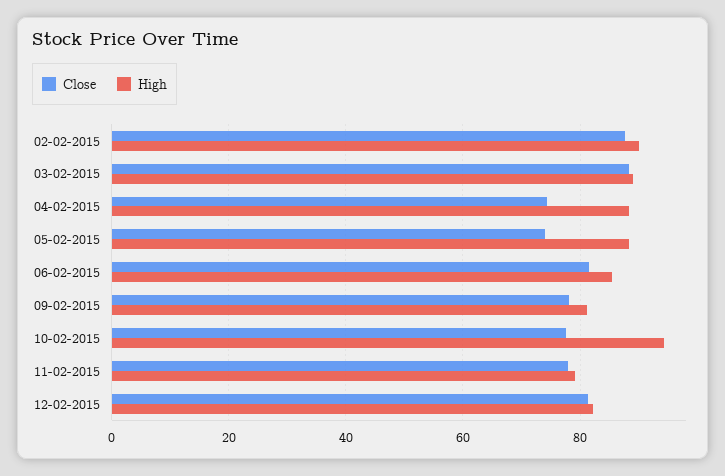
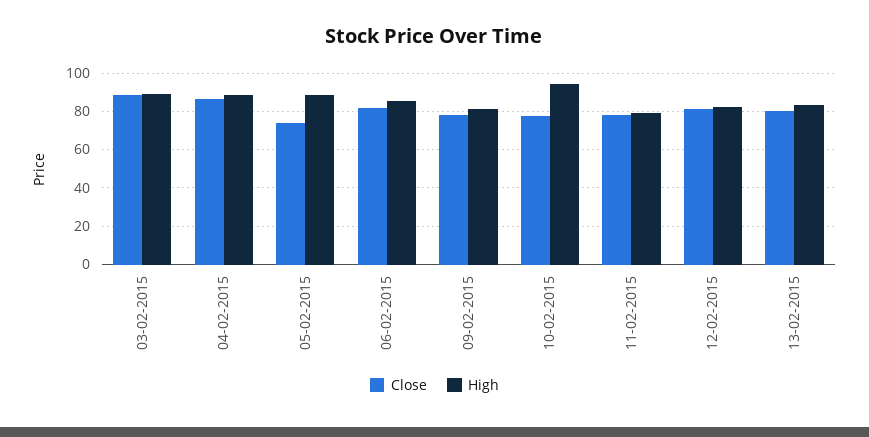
Close, 02-02-2015: 88 -> none
High, 02-02-2015: 90 -> none
Close, 04-02-2015: 74 -> 85
Close, 13-02-2015: none -> 80
High, 13-02-2015: none -> 85

